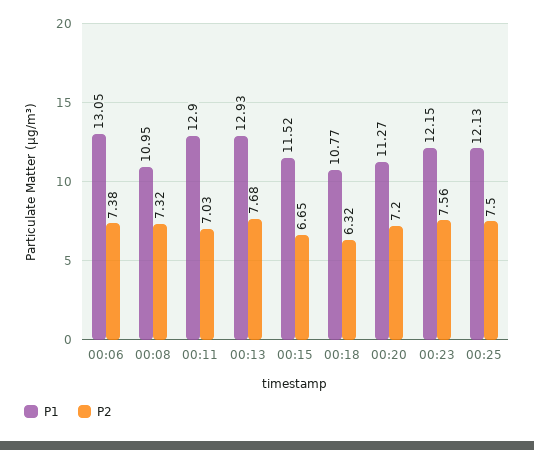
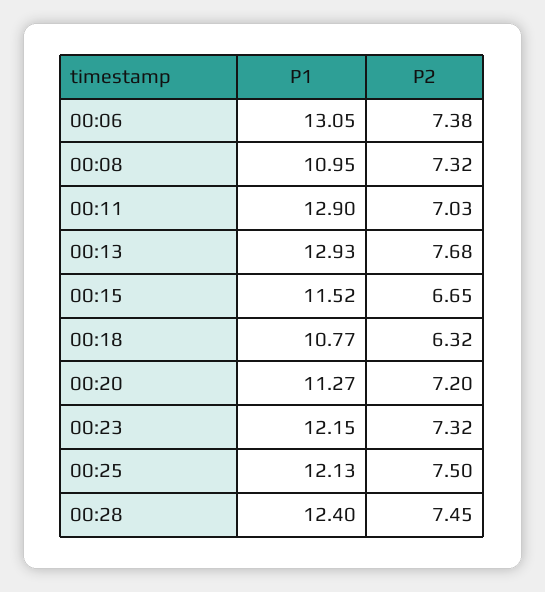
P2, 00:23: 7.56 -> 7.32
P1, 00:28: none -> 12.4
P2, 00:28: none -> 7.45

